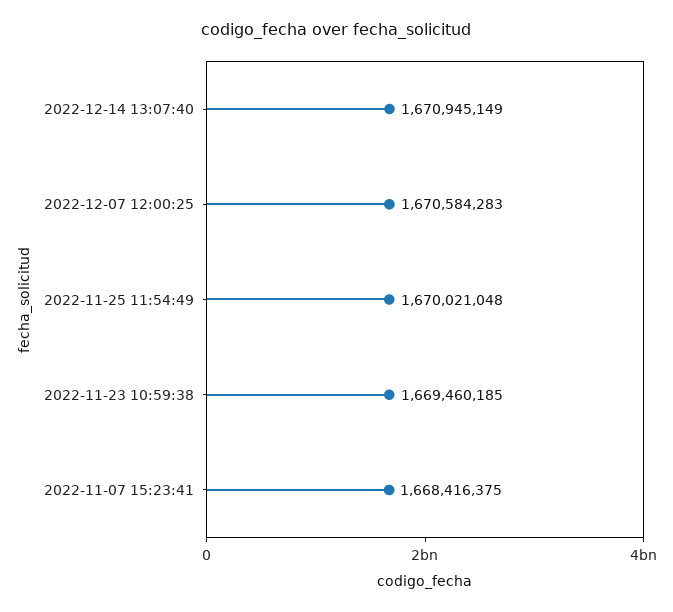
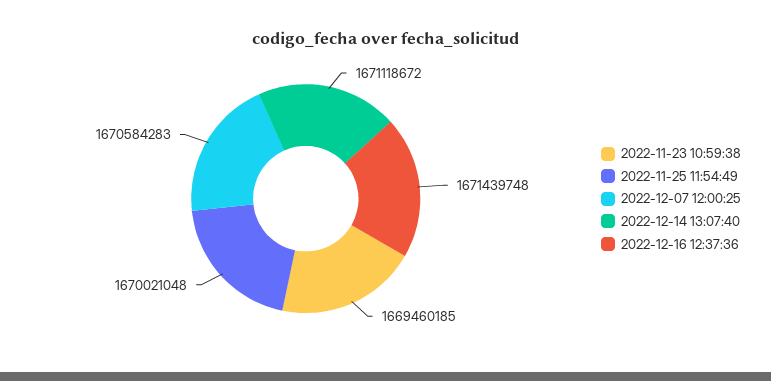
2022-12-14 13:07:40: 1670945149 -> 1671118672
2022-11-07 15:23:41: 1668416375 -> none
2022-12-16 12:37:36: none -> 1671439748

